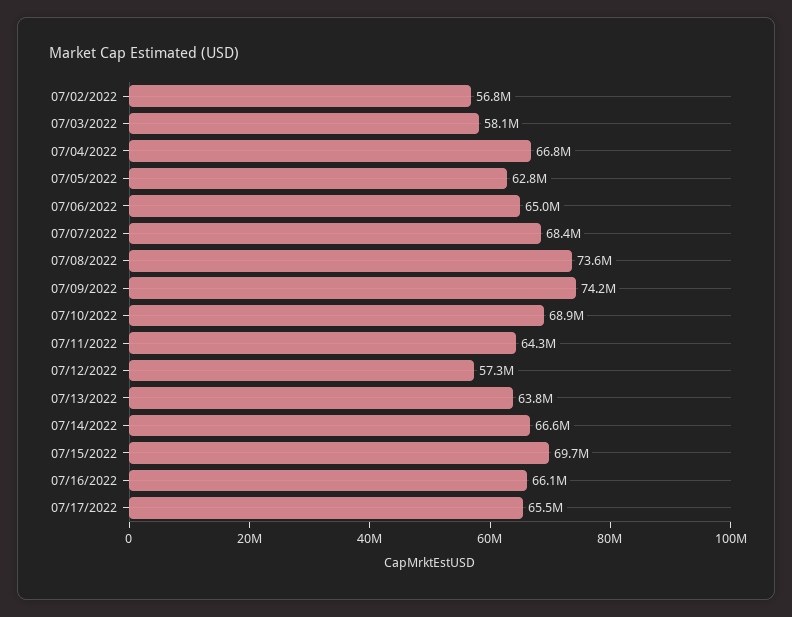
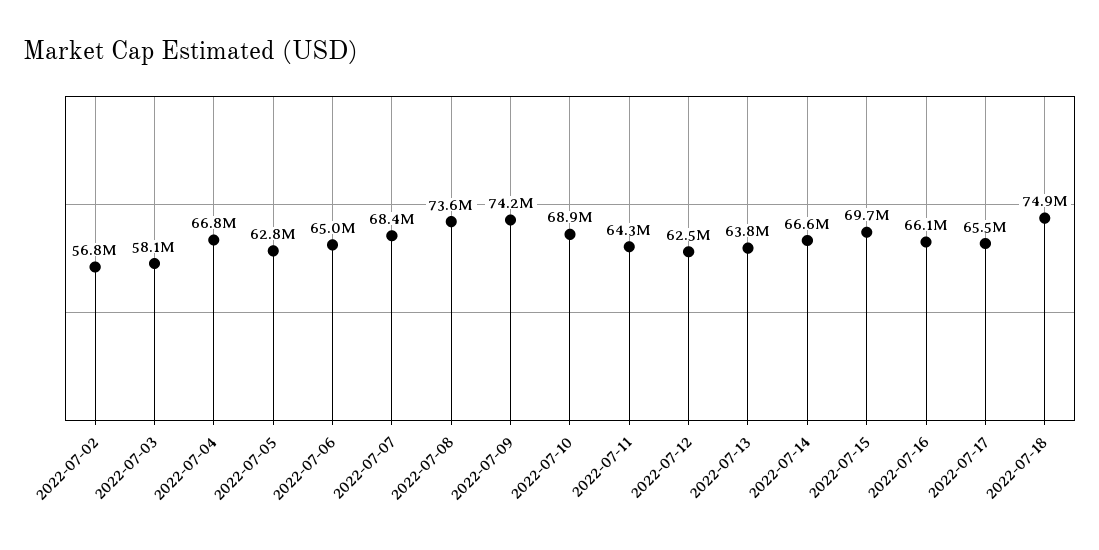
07/12/2022: 57300000 -> 62500000
2022-07-18: none -> 74900000

